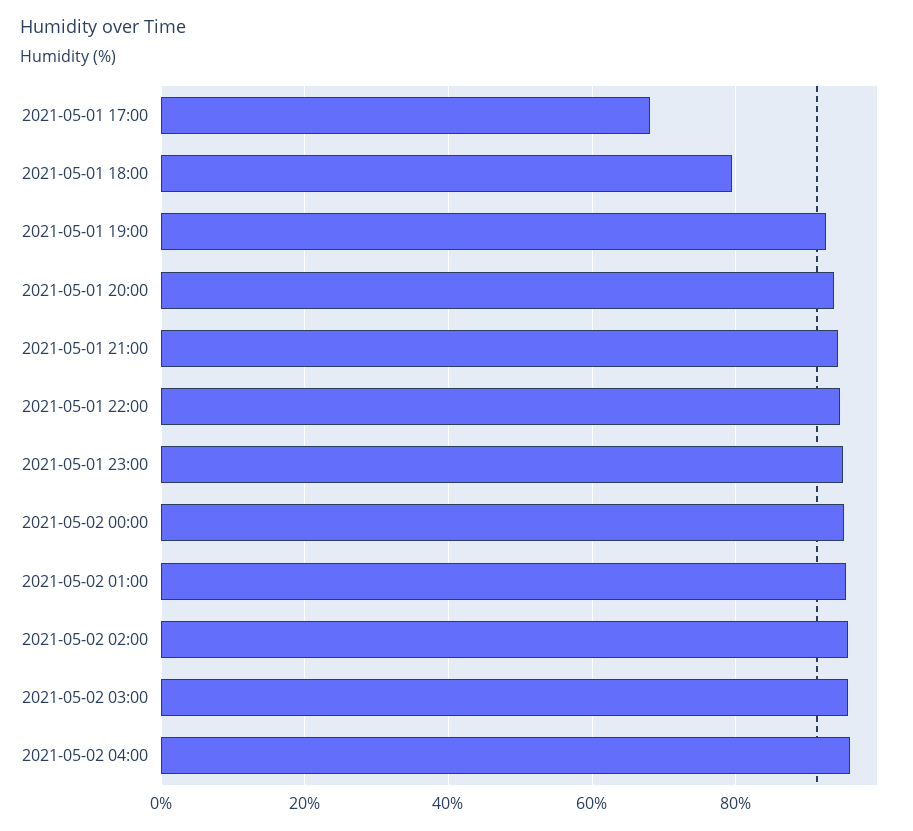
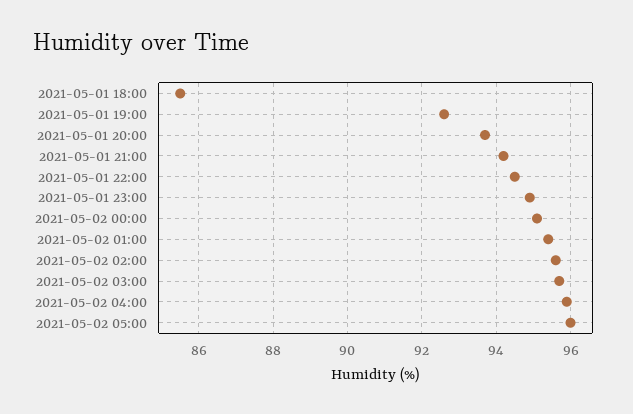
2021-05-01 17:00: 68 -> none
2021-05-01 18:00: 80 -> 85.5
2021-05-02 05:00: none -> 96

